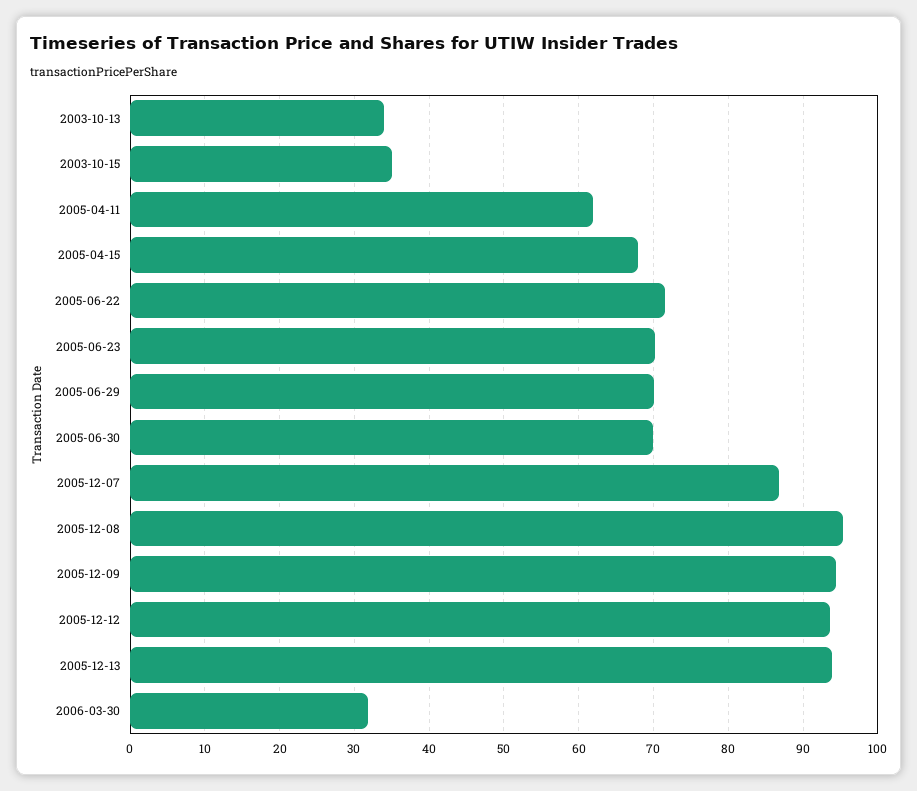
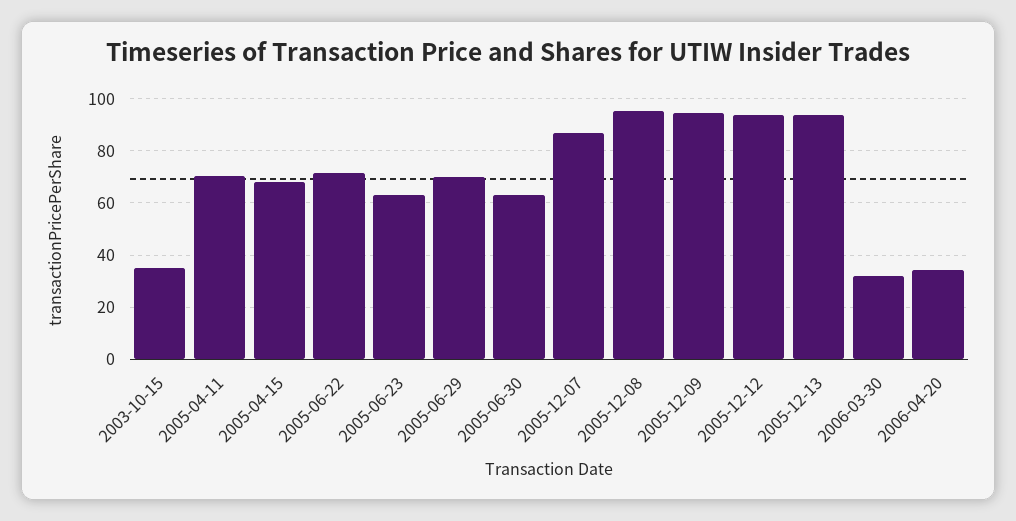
2003-10-13: 34 -> none
2005-04-11: 62 -> 70
2005-06-23: 70 -> 62.5
2005-06-30: 70 -> 62.5
2006-04-20: none -> 35

